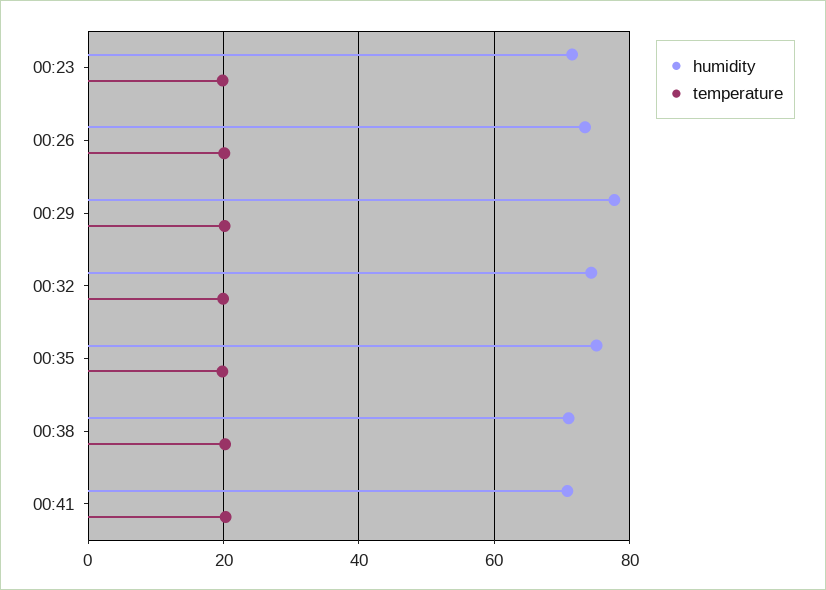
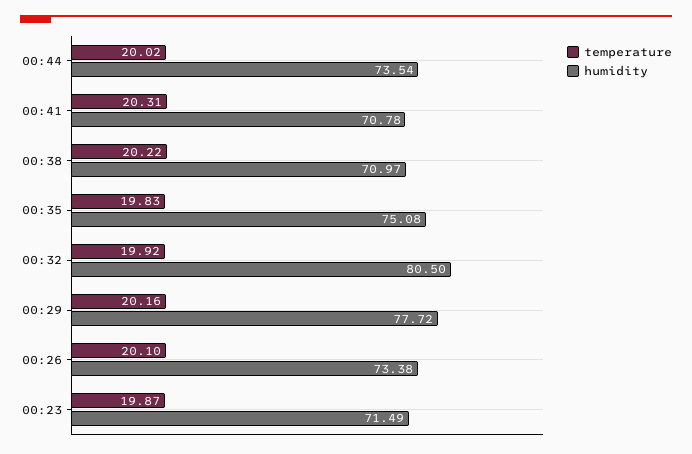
humidity, 00:32: 74 -> 80.5
temperature, 00:44: none -> 20.02
humidity, 00:44: none -> 73.54

